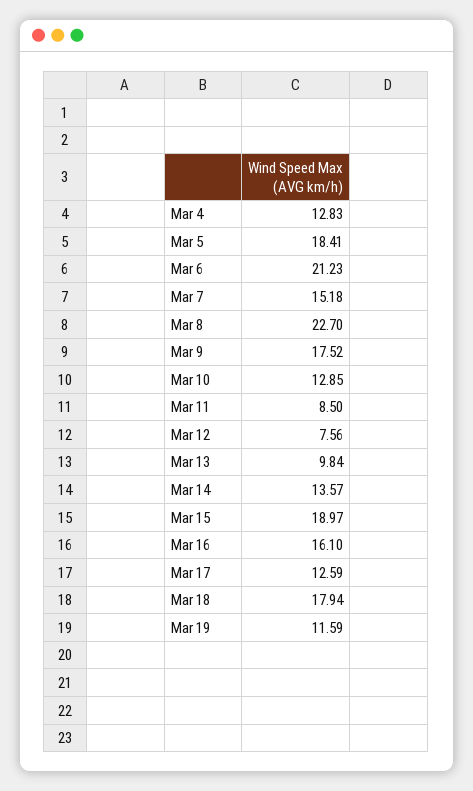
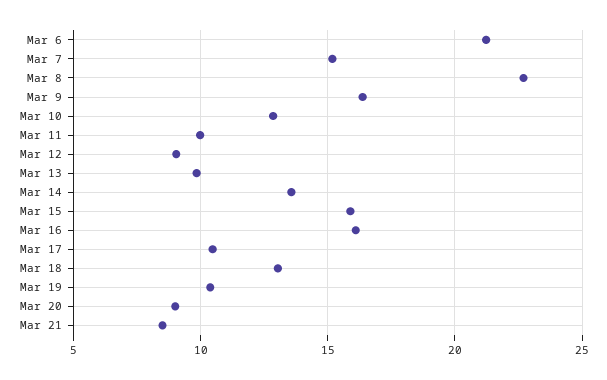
Mar 4: 12.83 -> none
Mar 5: 18.41 -> none
Mar 9: 17.52 -> 16.5
Mar 11: 8.5 -> 10
Mar 12: 7.56 -> 9
Mar 15: 18.97 -> 16
Mar 17: 12.59 -> 10.5
Mar 18: 17.94 -> 13
Mar 19: 11.59 -> 10.5
Mar 20: none -> 9
Mar 21: none -> 8.5

